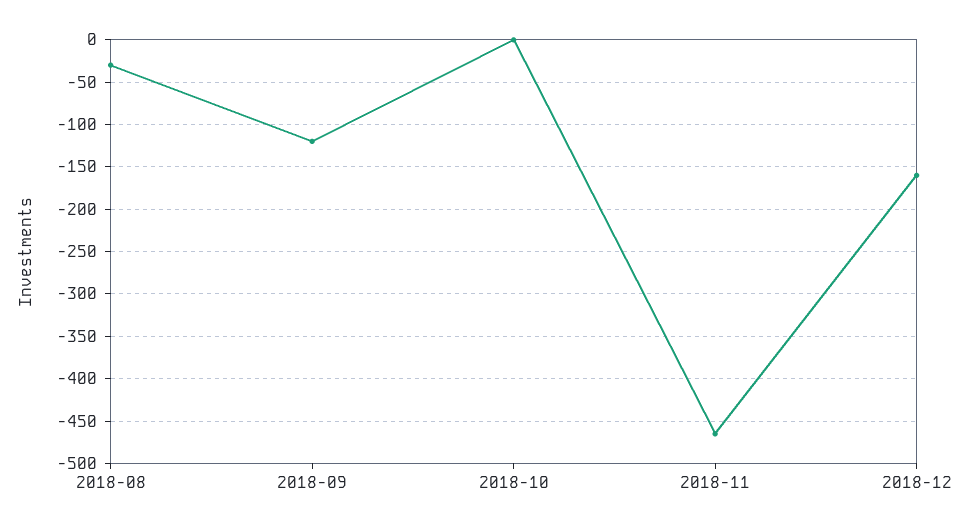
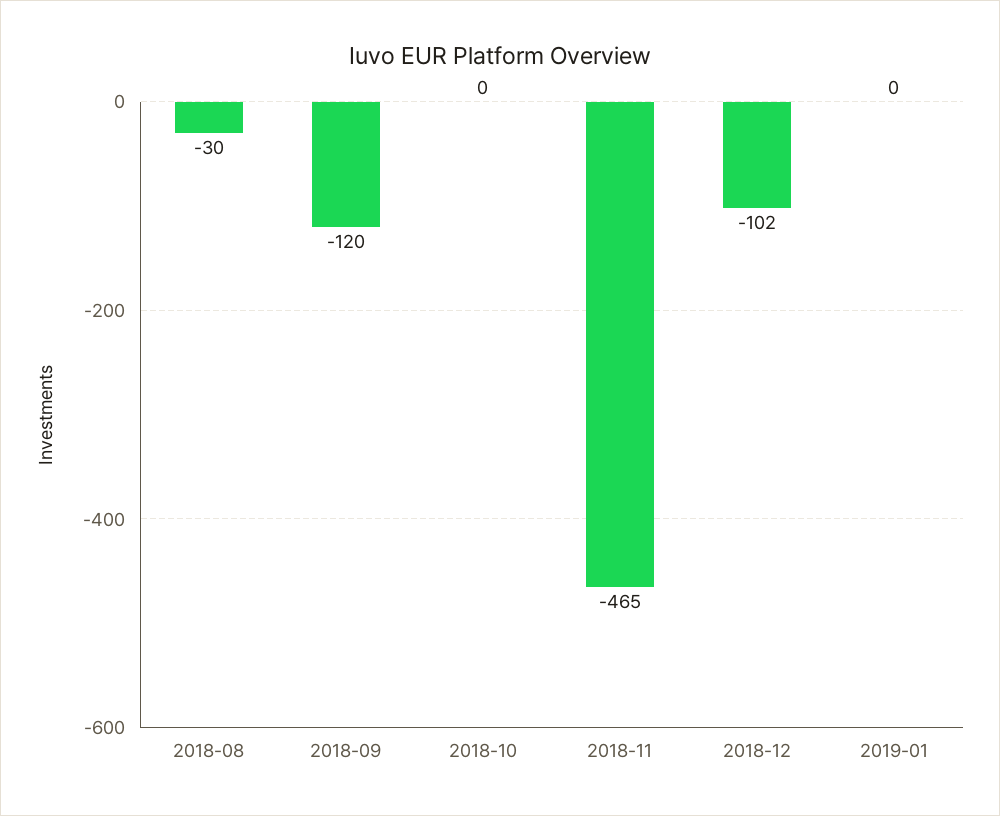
2018-12: -160 -> -102
2019-01: none -> 0

